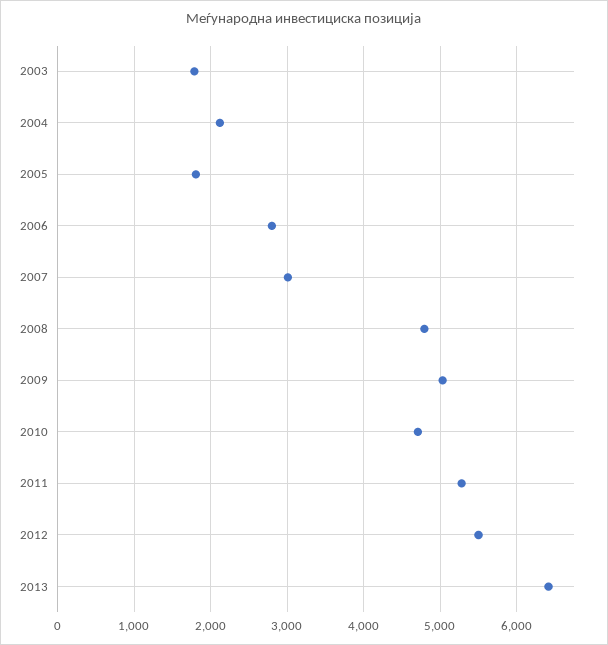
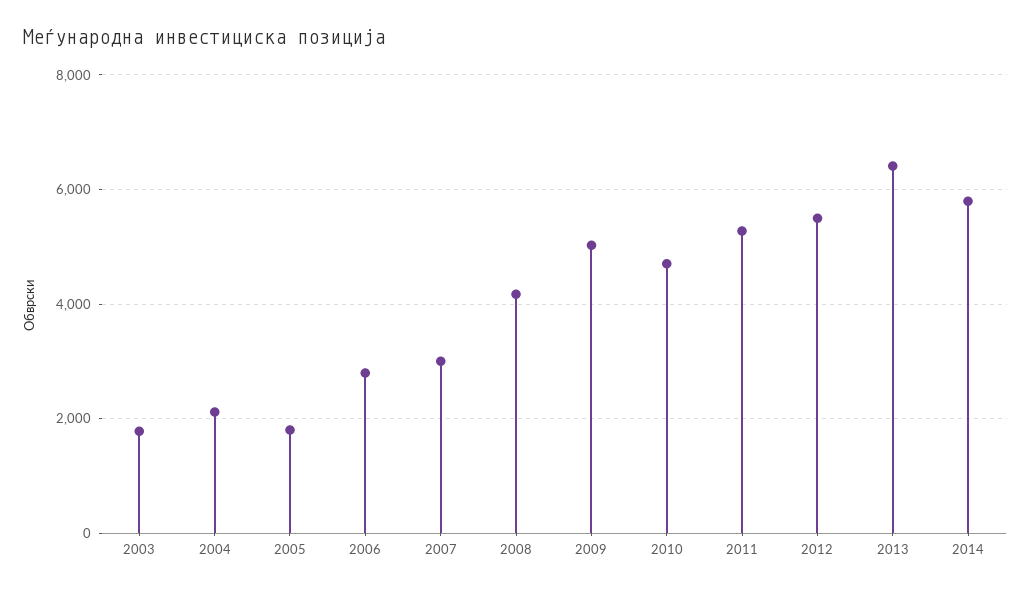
2008: 4800 -> 4200
2014: none -> 5800

